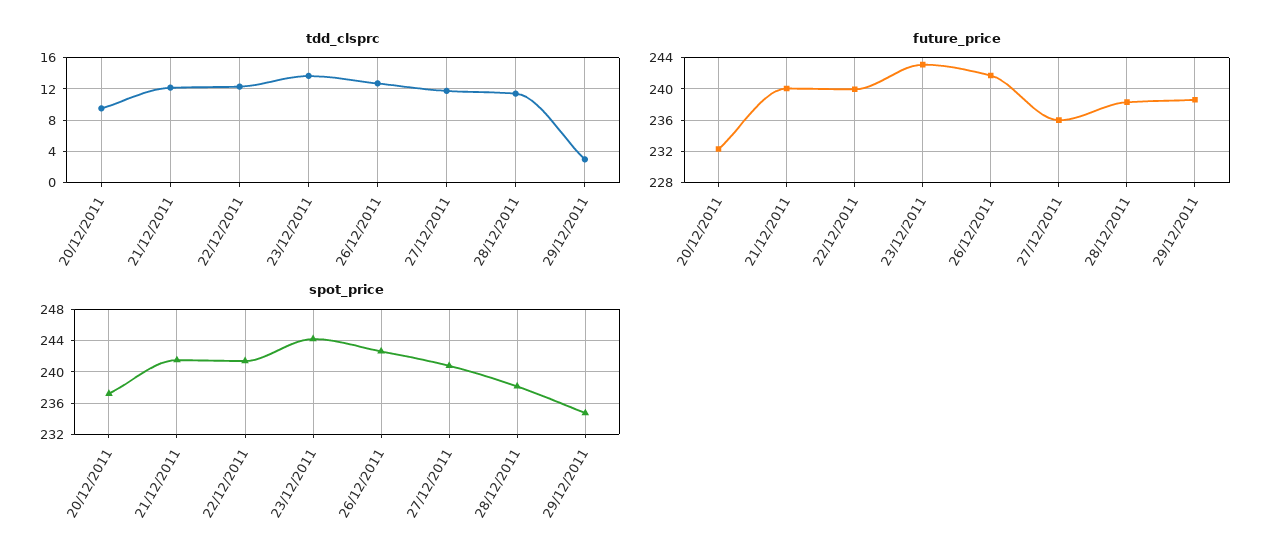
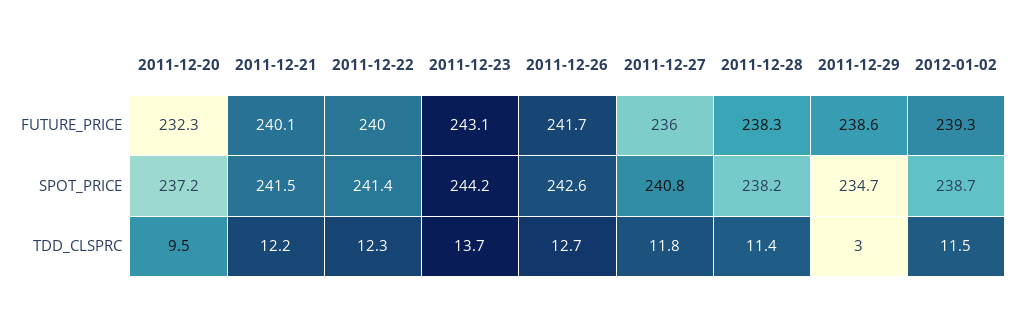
future_price, 2012-01-02: none -> 239.3
spot_price, 2012-01-02: none -> 238.7
tdd_clsprc, 2012-01-02: none -> 11.5

